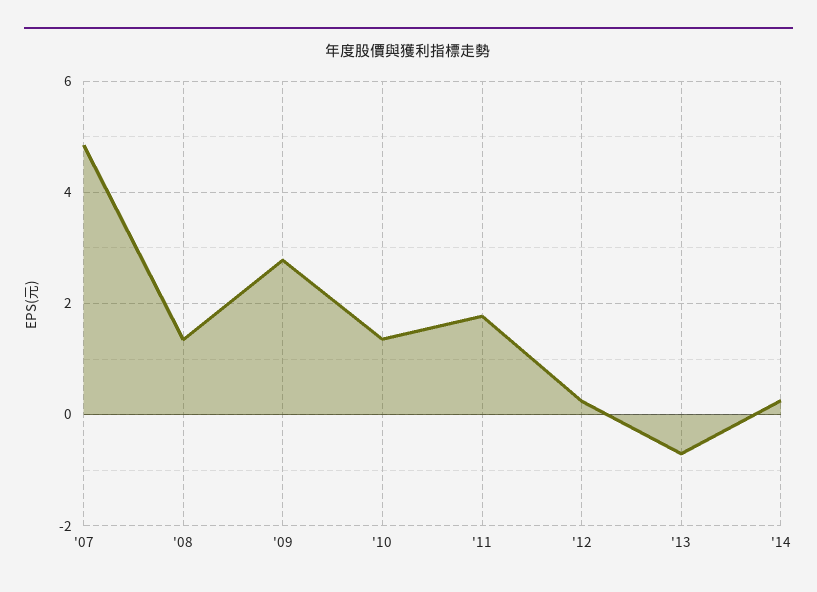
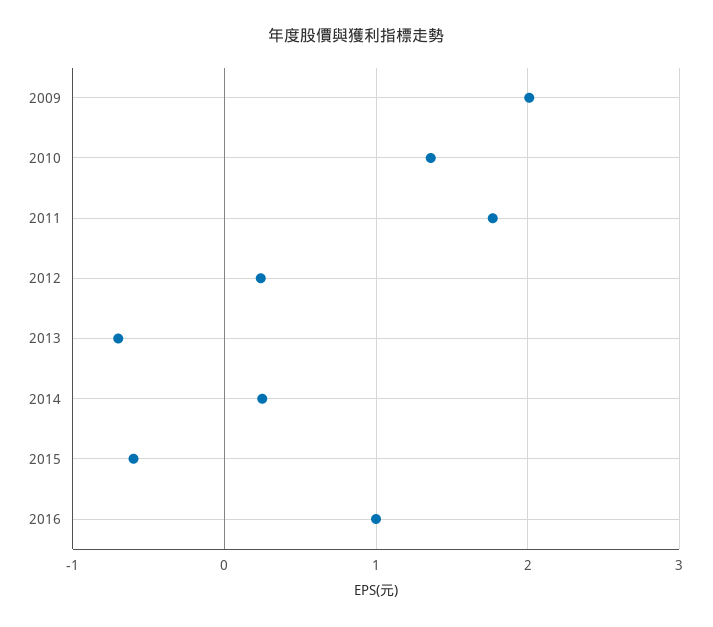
'07: 4.8 -> none
'08: 1.4 -> none
'09: 2.8 -> 2
2015: none -> -0.6
2016: none -> 1

